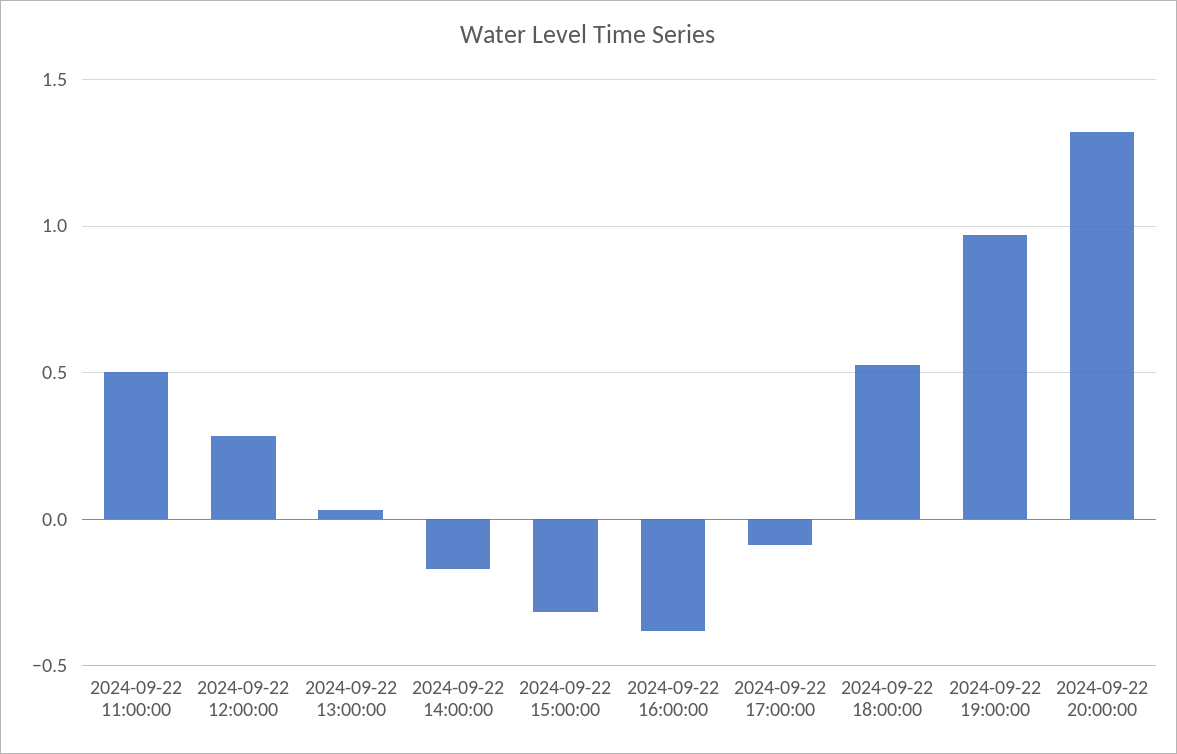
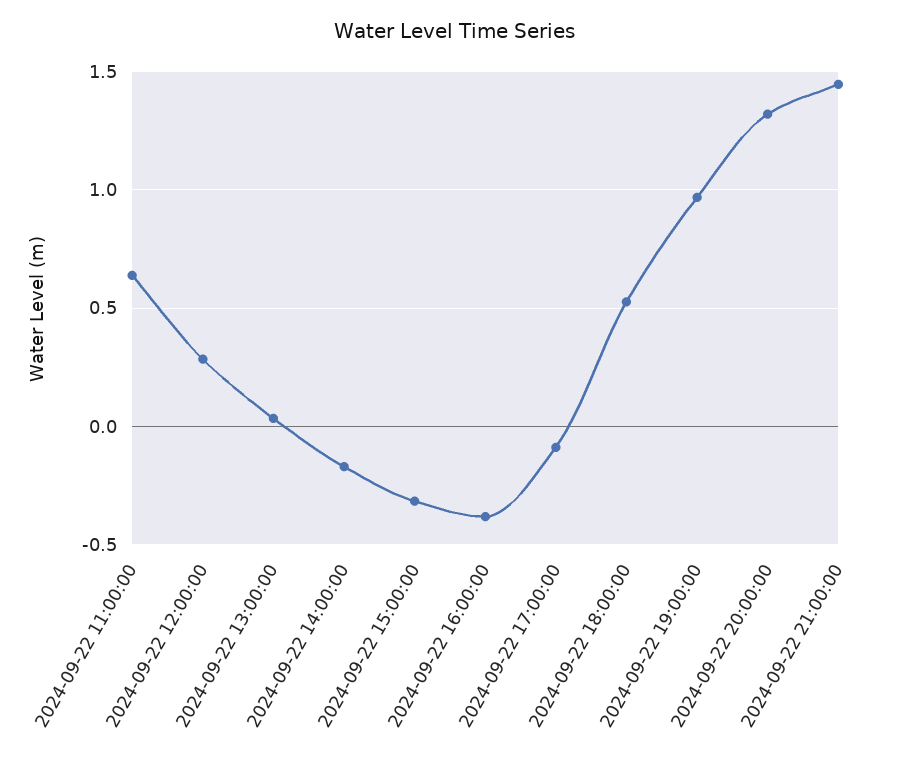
2024-09-22 11:00:00: 0.5 -> 0.65
2024-09-22 21:00:00: none -> 1.45

